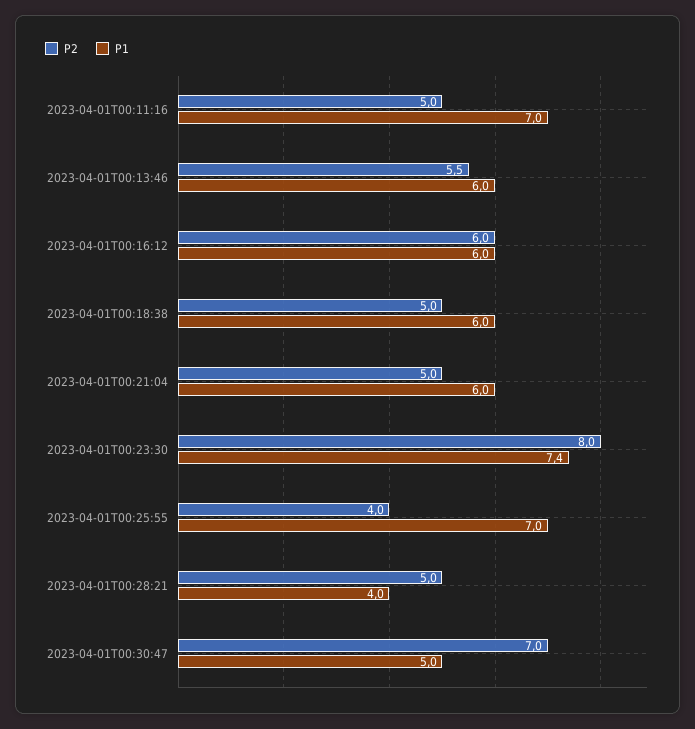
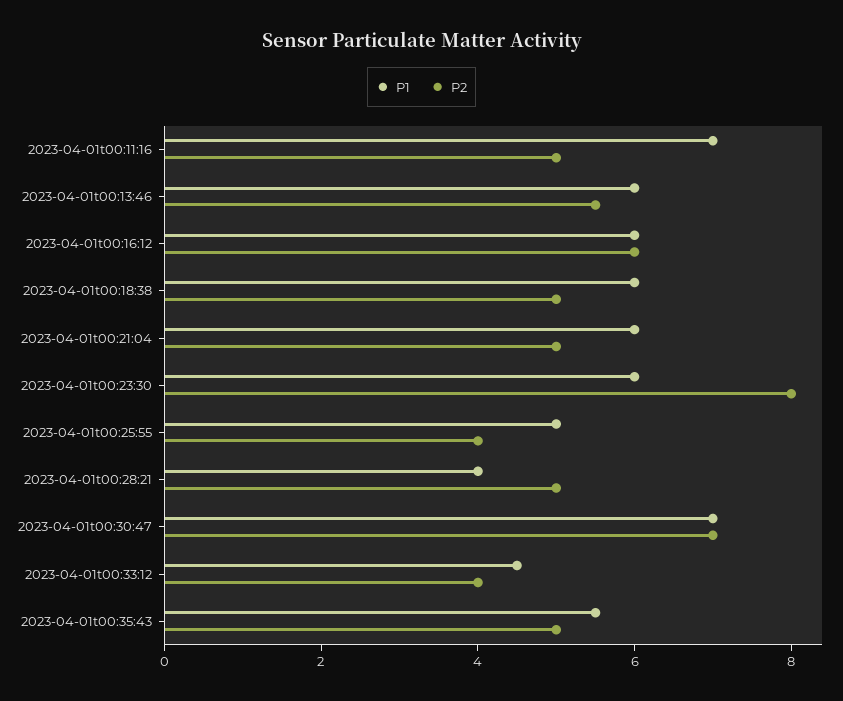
P1, 2023-04-01T00:23:30: 7.4 -> 6
P1, 2023-04-01T00:25:55: 7 -> 5
P1, 2023-04-01T00:30:47: 5 -> 7
P1, 2023-04-01t00:33:12: none -> 4.5
P2, 2023-04-01t00:33:12: none -> 4
P1, 2023-04-01t00:35:43: none -> 5.5
P2, 2023-04-01t00:35:43: none -> 5

